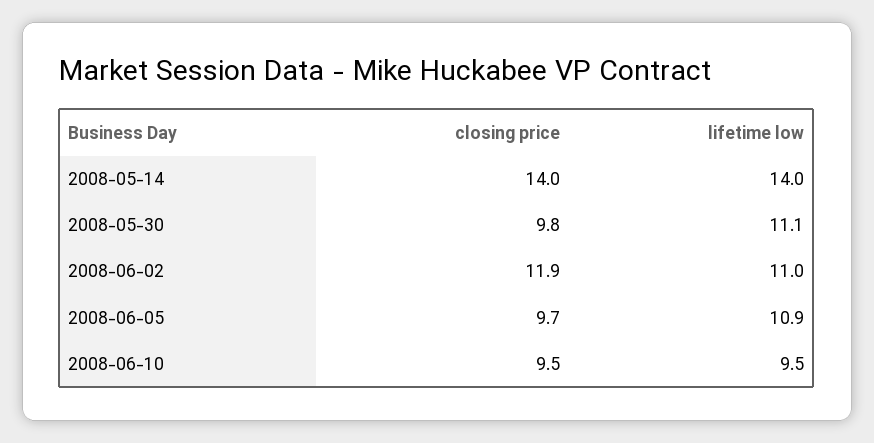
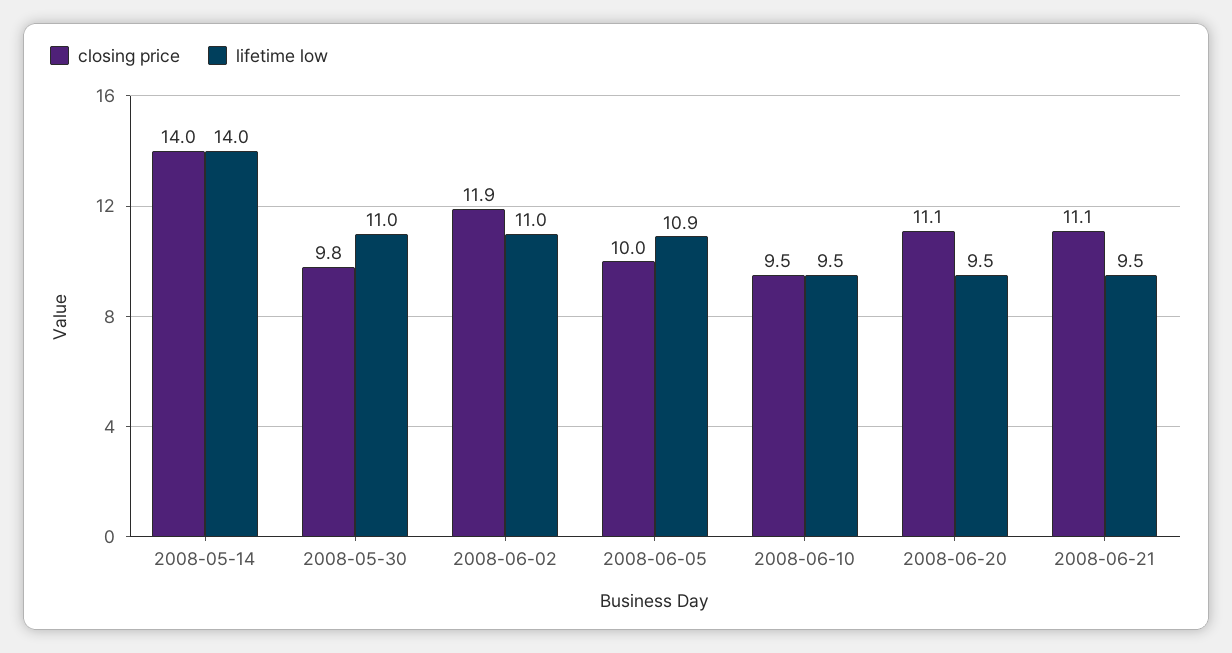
lifetime low, 2008-05-30: 11.1 -> 11
closing price, 2008-06-05: 9.7 -> 10
closing price, 2008-06-20: none -> 11.1
lifetime low, 2008-06-20: none -> 9.5
closing price, 2008-06-21: none -> 11.1
lifetime low, 2008-06-21: none -> 9.5

